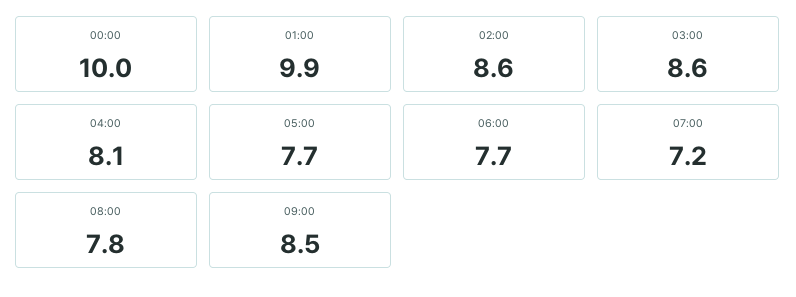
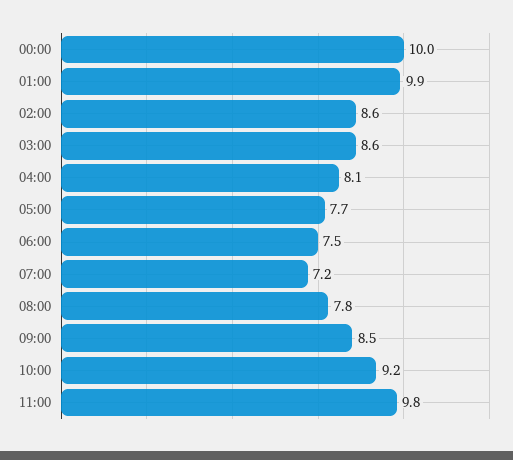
06:00: 7.7 -> 7.5
10:00: none -> 9.2
11:00: none -> 9.8

